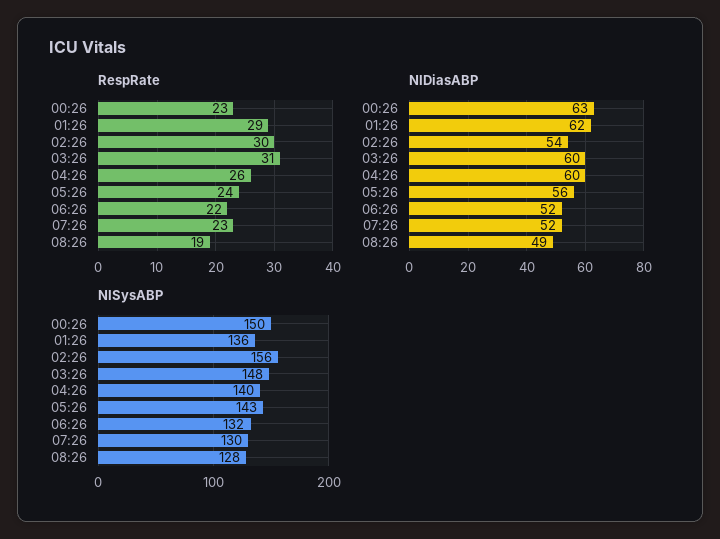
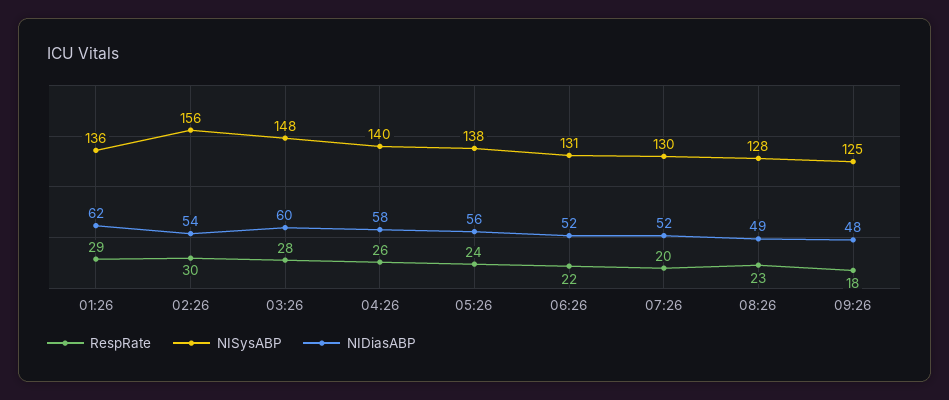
RespRate, 00:26: 23 -> none
RespRate, 03:26: 31 -> 28
RespRate, 07:26: 23 -> 20
RespRate, 08:26: 19 -> 23
NIDiasABP, 00:26: 63 -> none
NIDiasABP, 04:26: 60 -> 58
NISysABP, 00:26: 150 -> none
NISysABP, 05:26: 143 -> 138
NISysABP, 06:26: 132 -> 131
RespRate, 09:26: none -> 18
NISysABP, 09:26: none -> 125
NIDiasABP, 09:26: none -> 48

